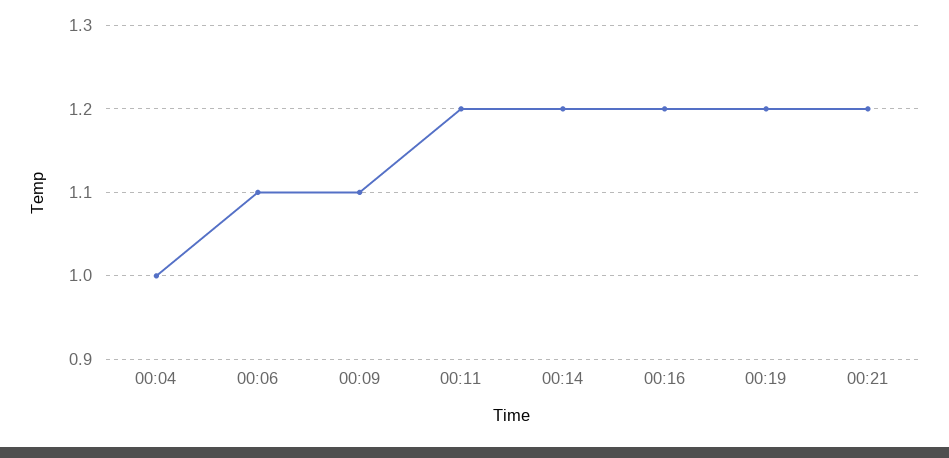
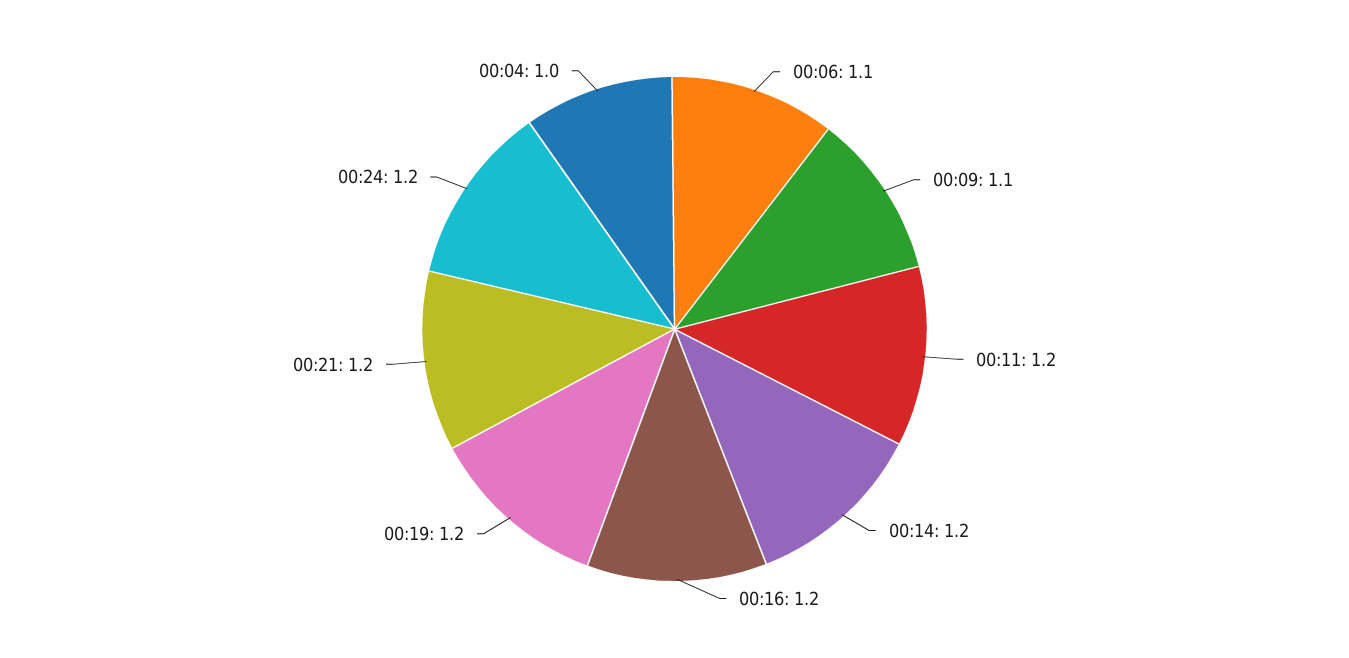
00:24: none -> 1.2

